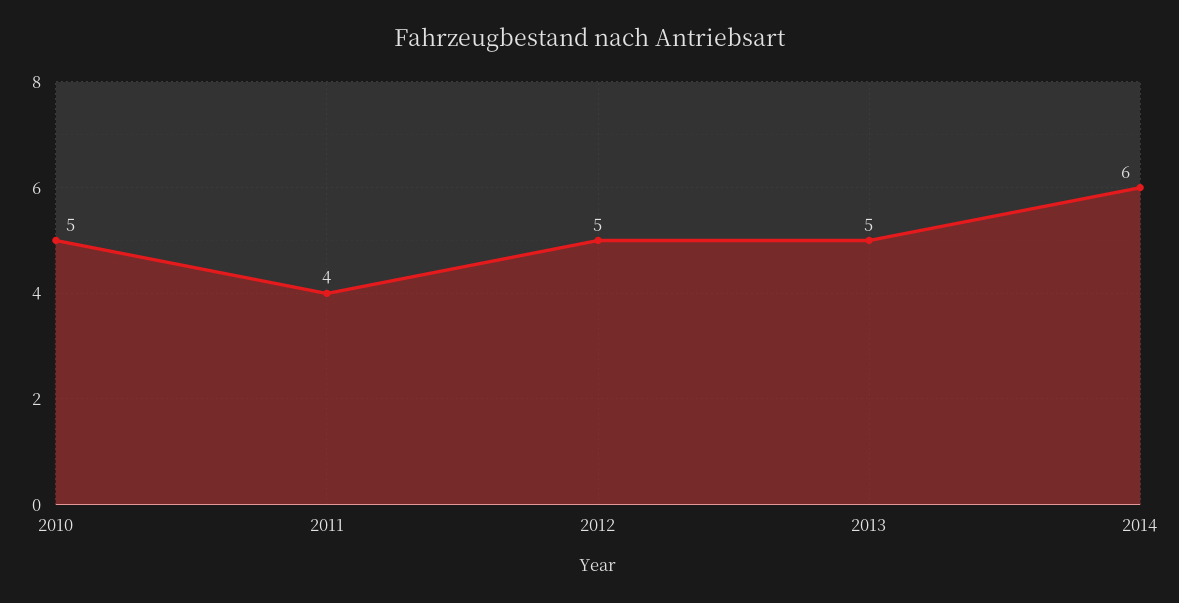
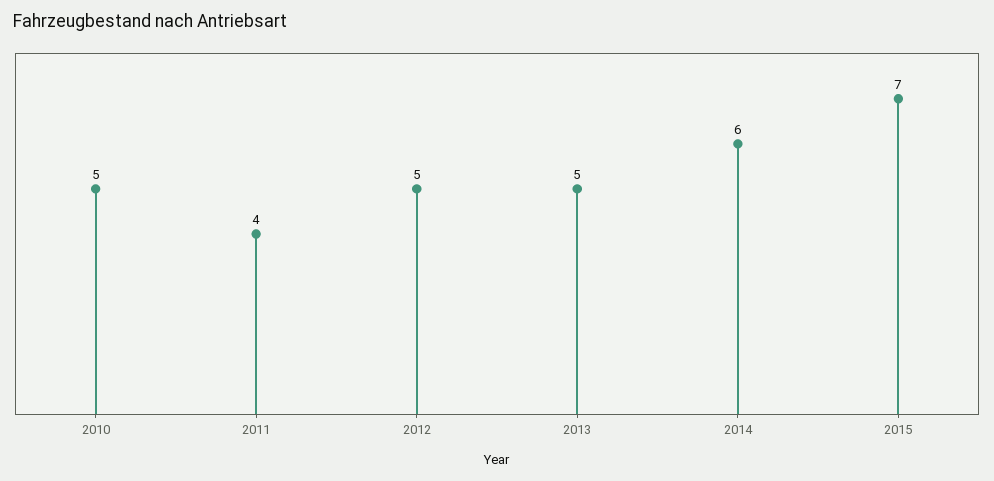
2015: none -> 7

